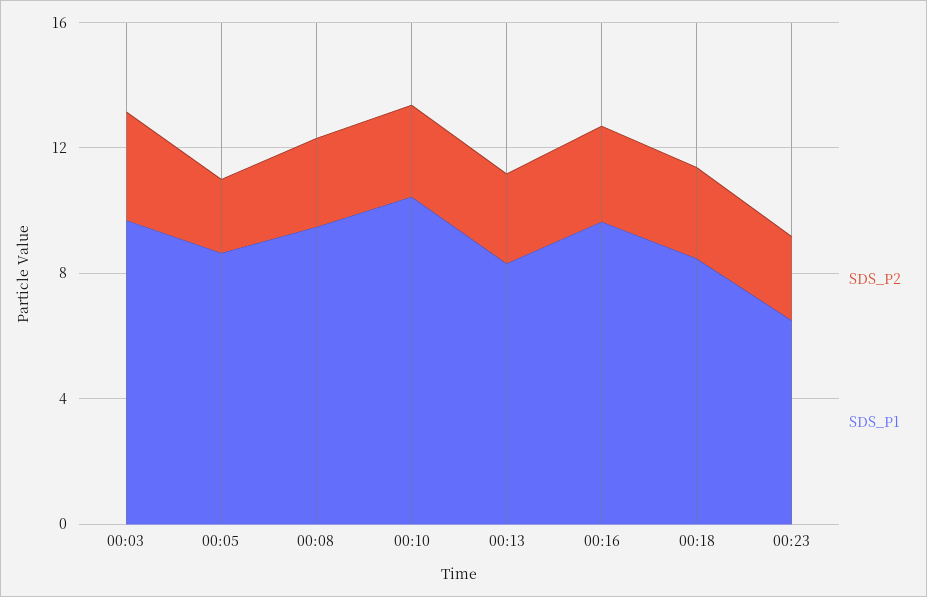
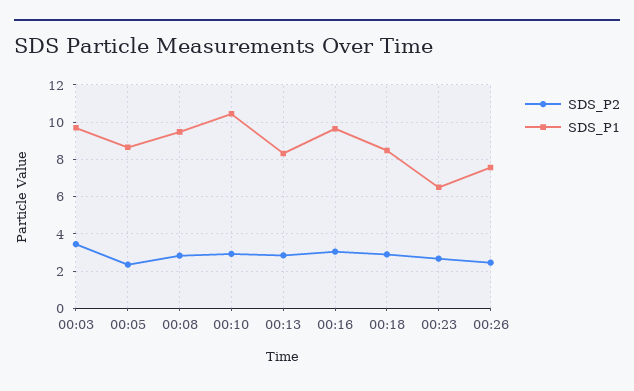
SDS_P2, 00:26: none -> 2.5
SDS_P1, 00:26: none -> 7.5

